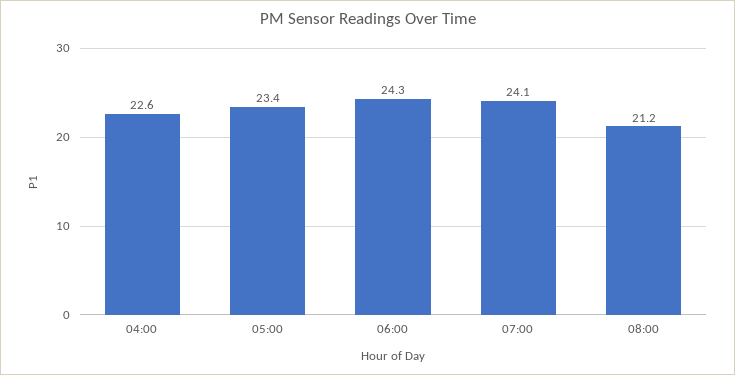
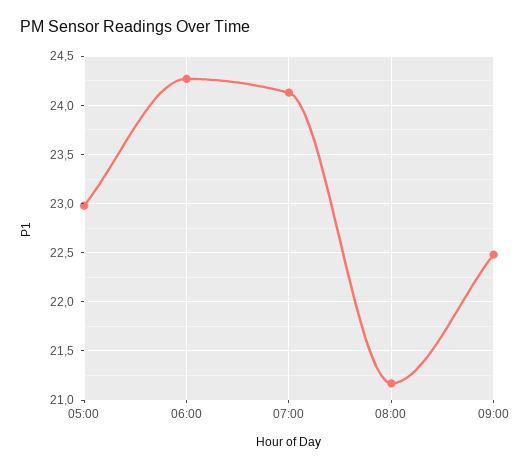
04:00: 22.6 -> none
05:00: 23.4 -> 23
09:00: none -> 22.5

